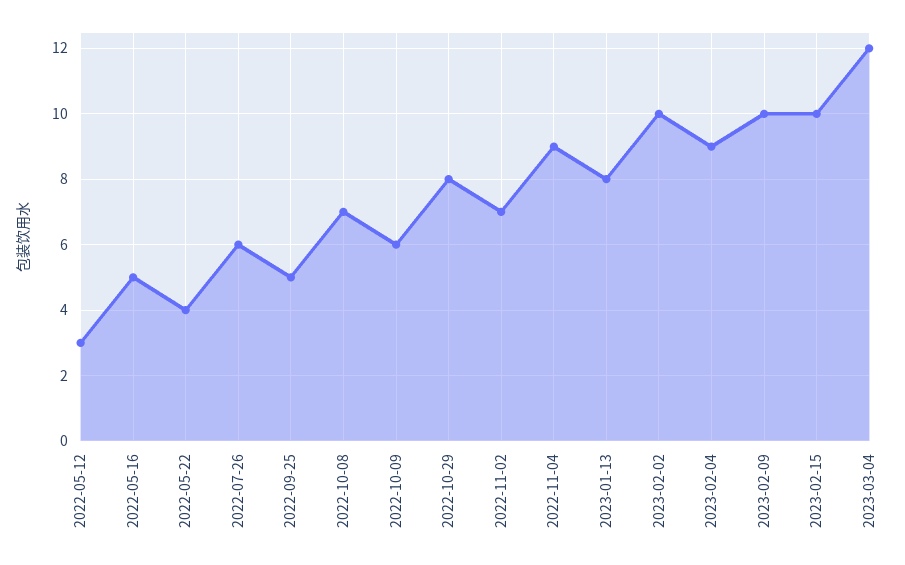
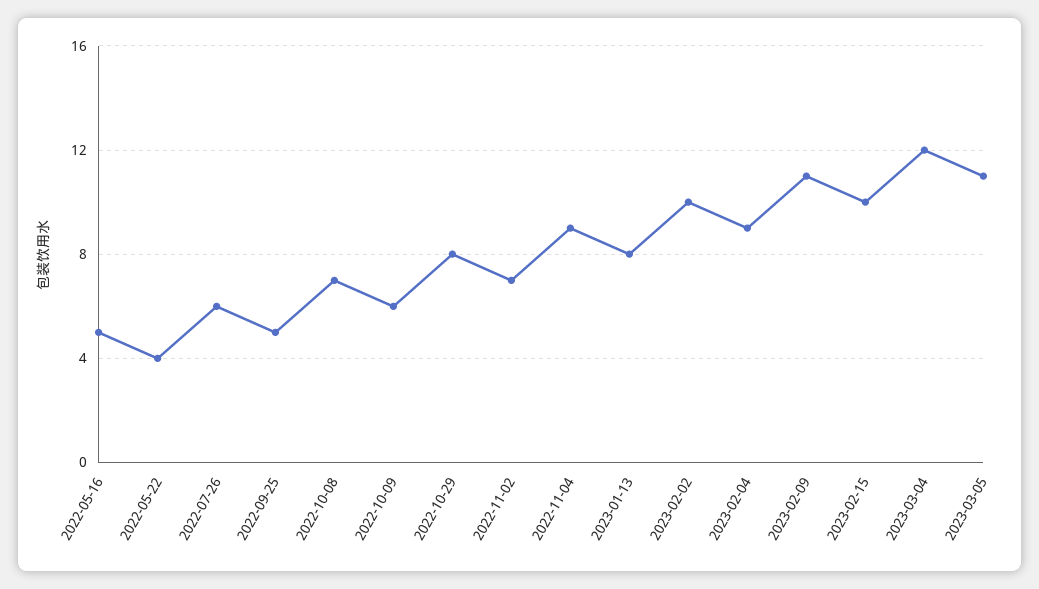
2022-05-12: 3 -> none
2023-02-09: 10 -> 11
2023-03-05: none -> 11

